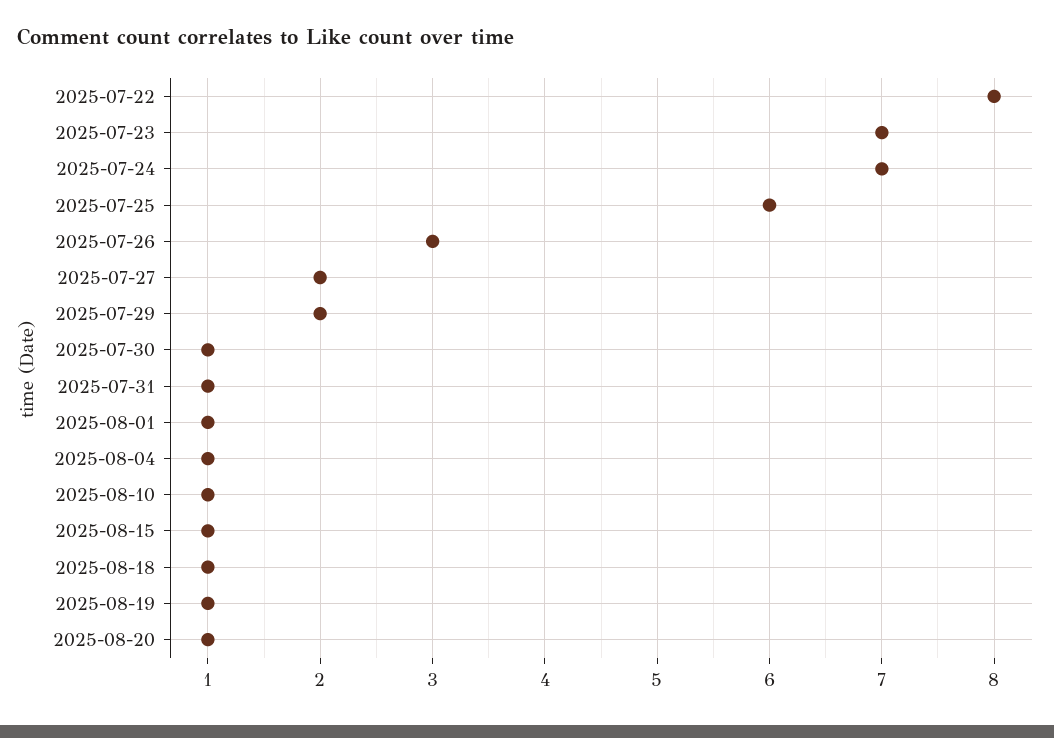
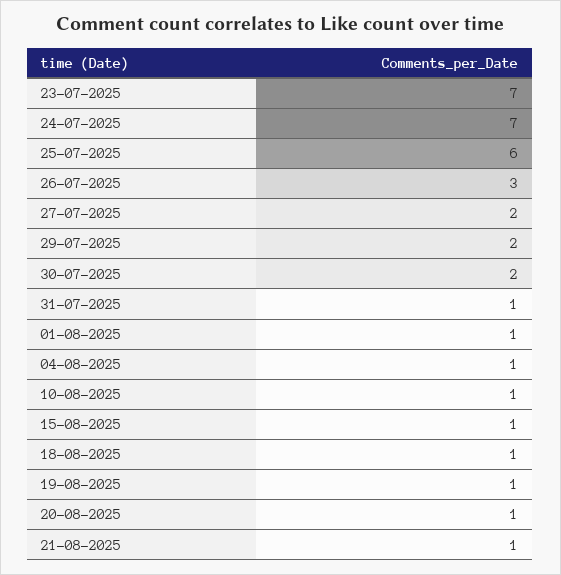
2025-07-22: 8 -> none
2025-07-30: 1 -> 2
21-08-2025: none -> 1

